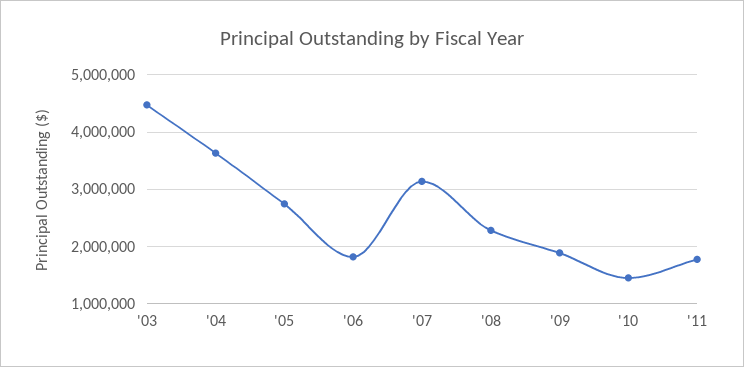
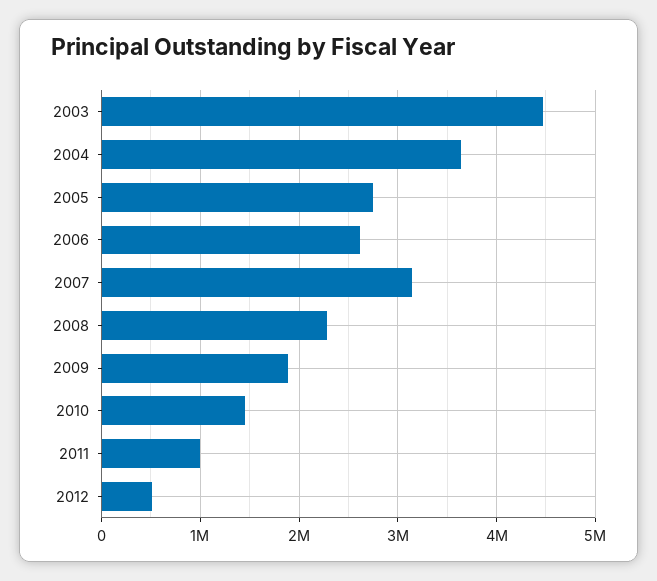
'06: 1800000 -> 2600000
'11: 1800000 -> 1000000
2012: none -> 500000

